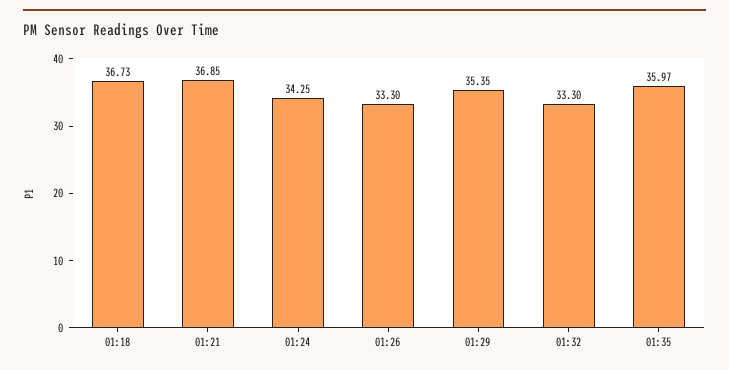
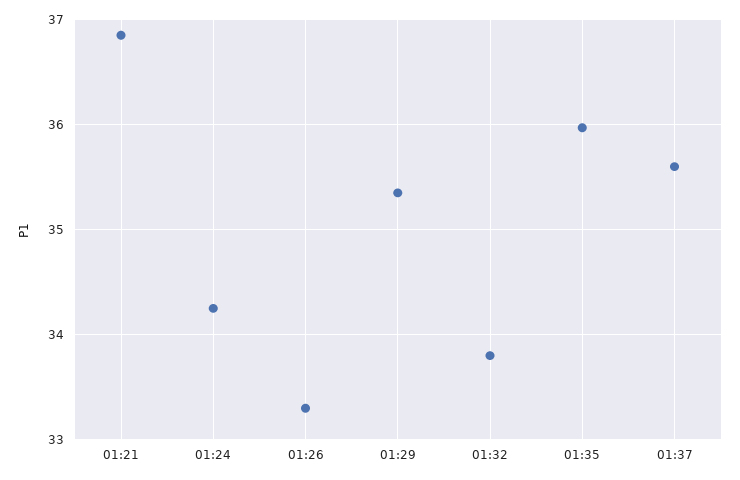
01:18: 36.73 -> none
01:32: 33.3 -> 33.8
01:37: none -> 35.6

